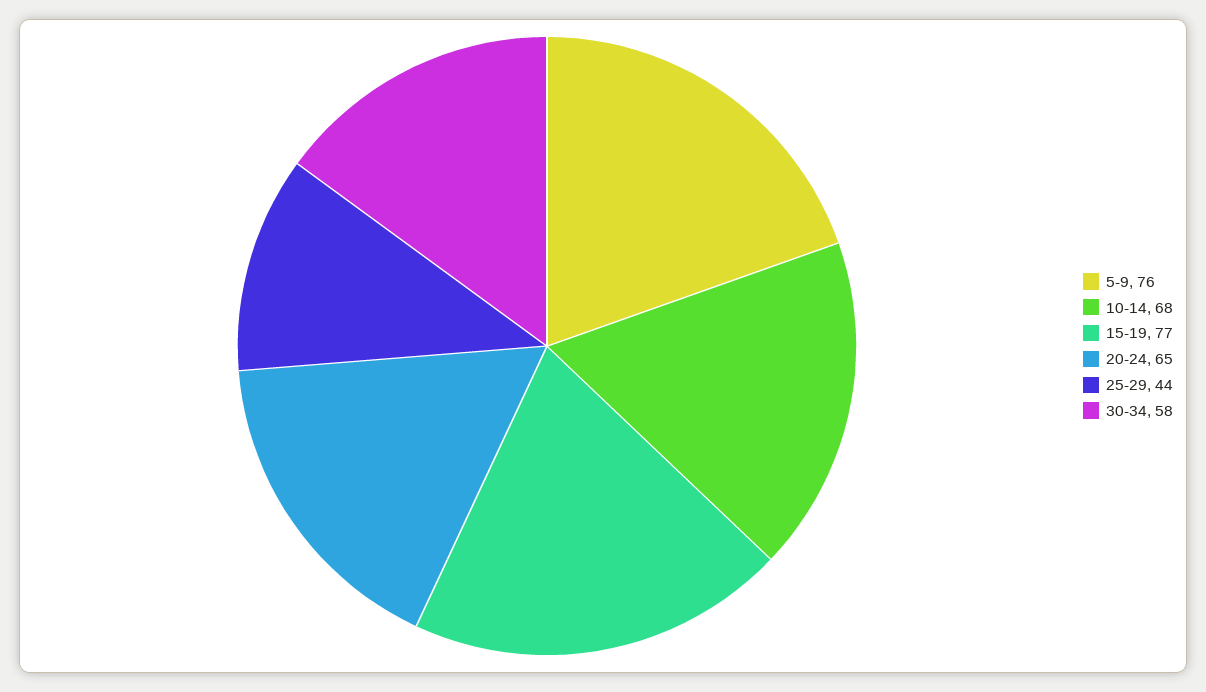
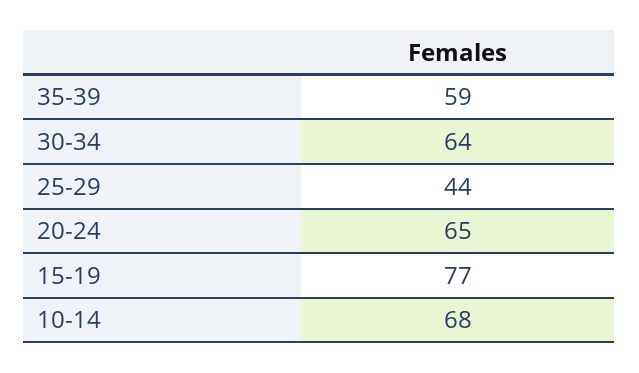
5-9: 76 -> none
30-34: 58 -> 64
35-39: none -> 59

